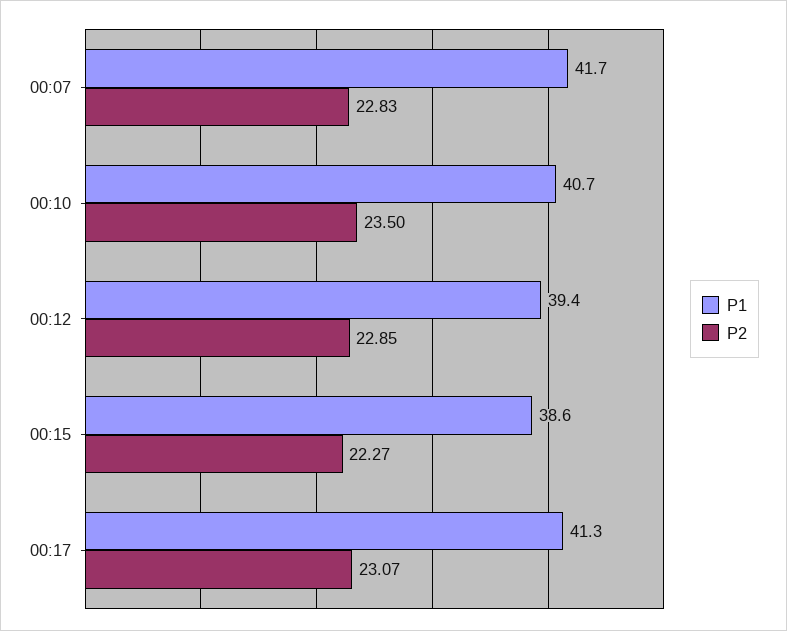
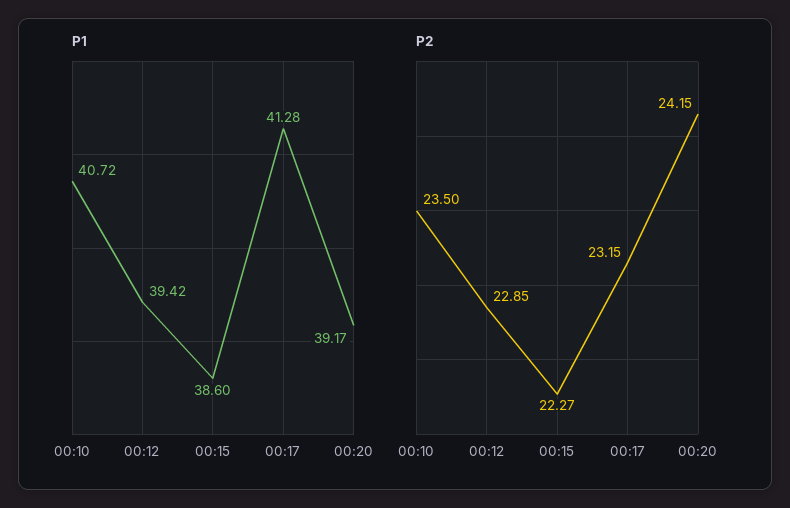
P1, 00:07: 41.7 -> none
P2, 00:07: 22.83 -> none
P2, 00:17: 23.07 -> 23.15
P1, 00:20: none -> 39.17
P2, 00:20: none -> 24.15

